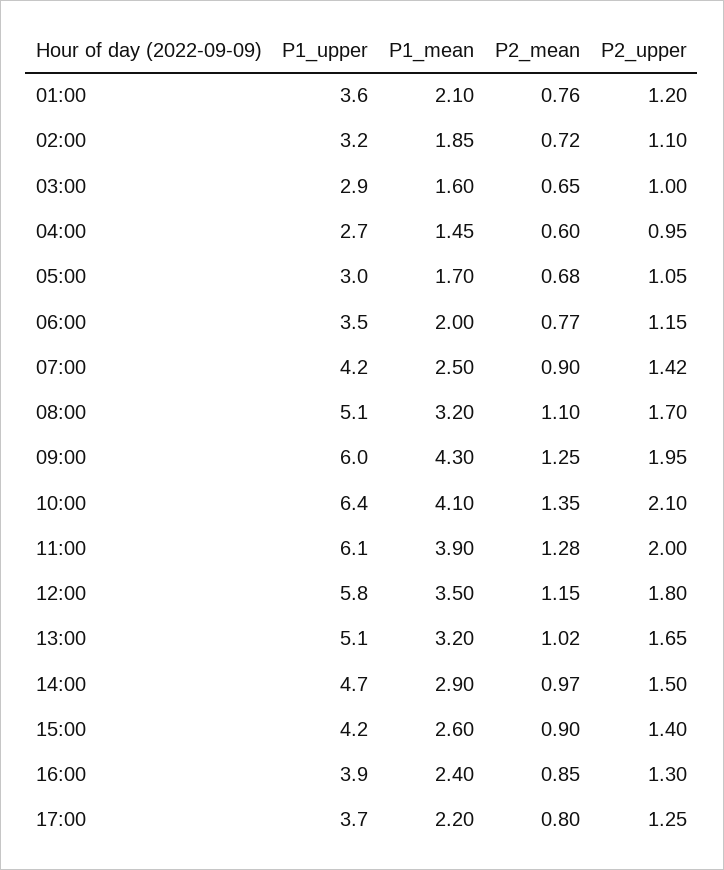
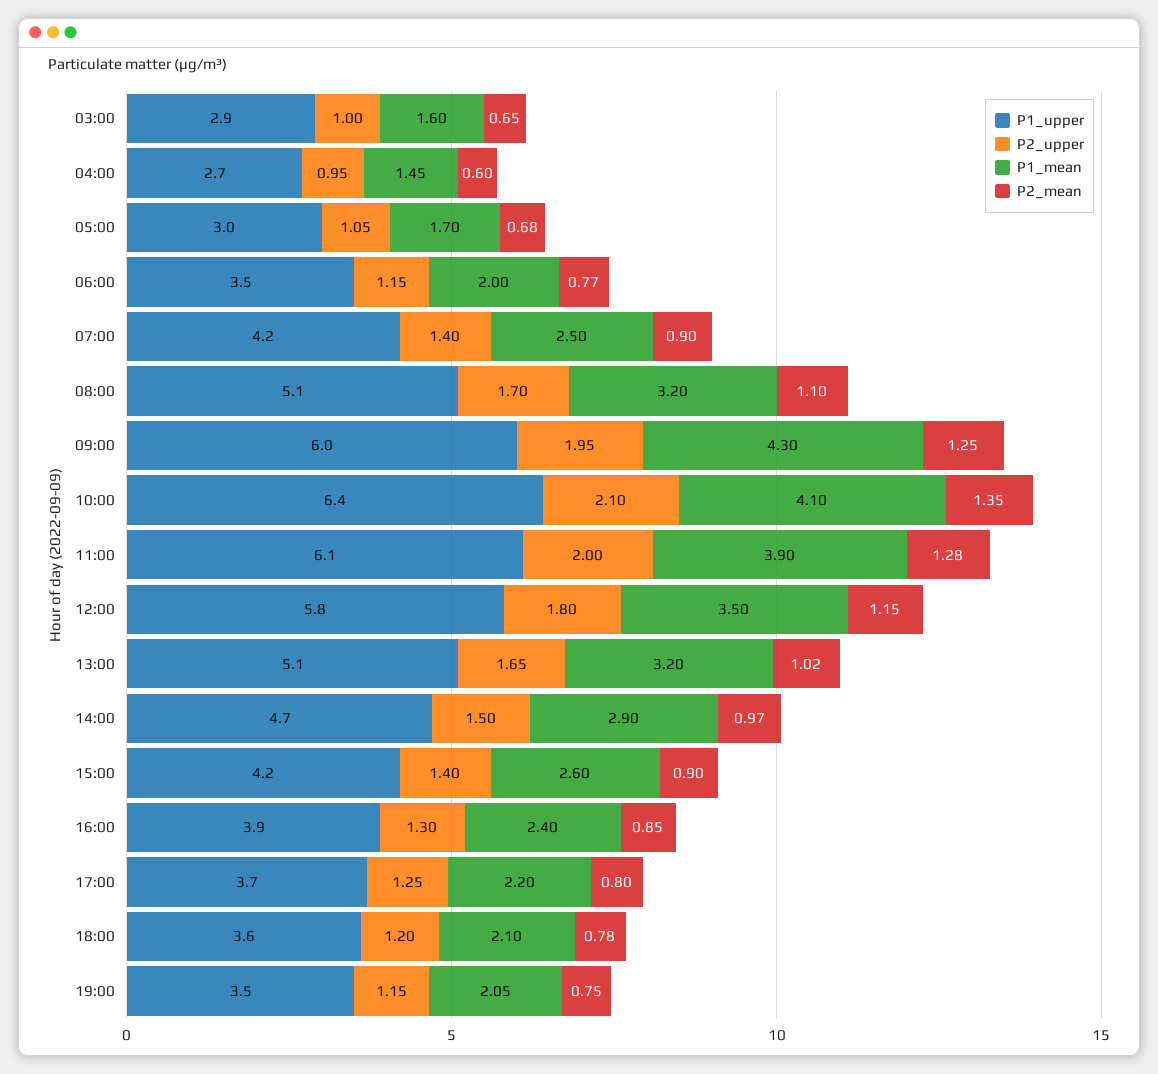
P1_upper, 01:00: 3.6 -> none
P1_mean, 01:00: 2.1 -> none
P2_mean, 01:00: 0.76 -> none
P2_upper, 01:00: 1.2 -> none
P1_upper, 02:00: 3.2 -> none
P1_mean, 02:00: 1.85 -> none
P2_mean, 02:00: 0.72 -> none
P2_upper, 02:00: 1.1 -> none
P2_upper, 07:00: 1.42 -> 1.4
P1_upper, 18:00: none -> 3.6
P2_upper, 18:00: none -> 1.2
P1_mean, 18:00: none -> 2.1
P2_mean, 18:00: none -> 0.78
P1_upper, 19:00: none -> 3.5
P2_upper, 19:00: none -> 1.15
P1_mean, 19:00: none -> 2.05
P2_mean, 19:00: none -> 0.75

